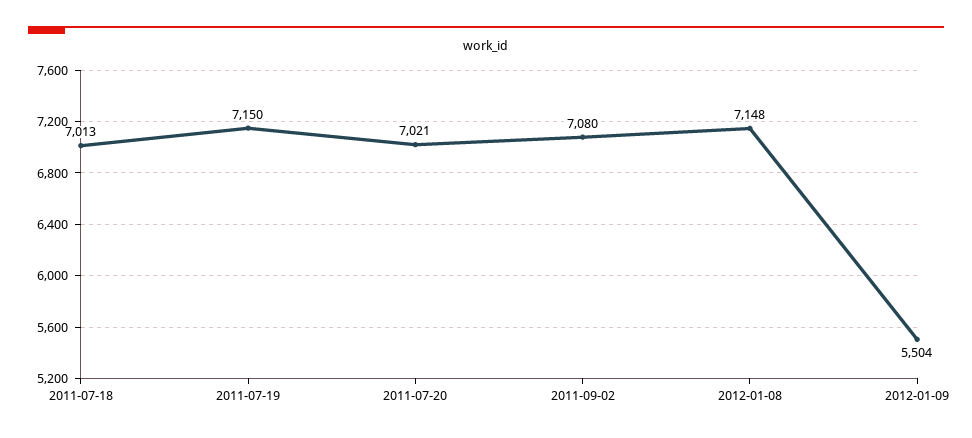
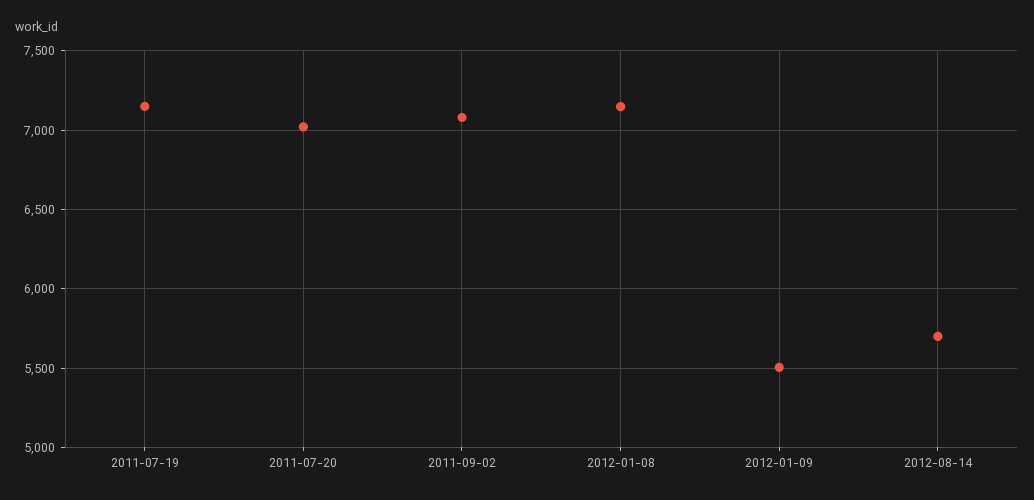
2011-07-18: 7013 -> none
2012-08-14: none -> 5700

